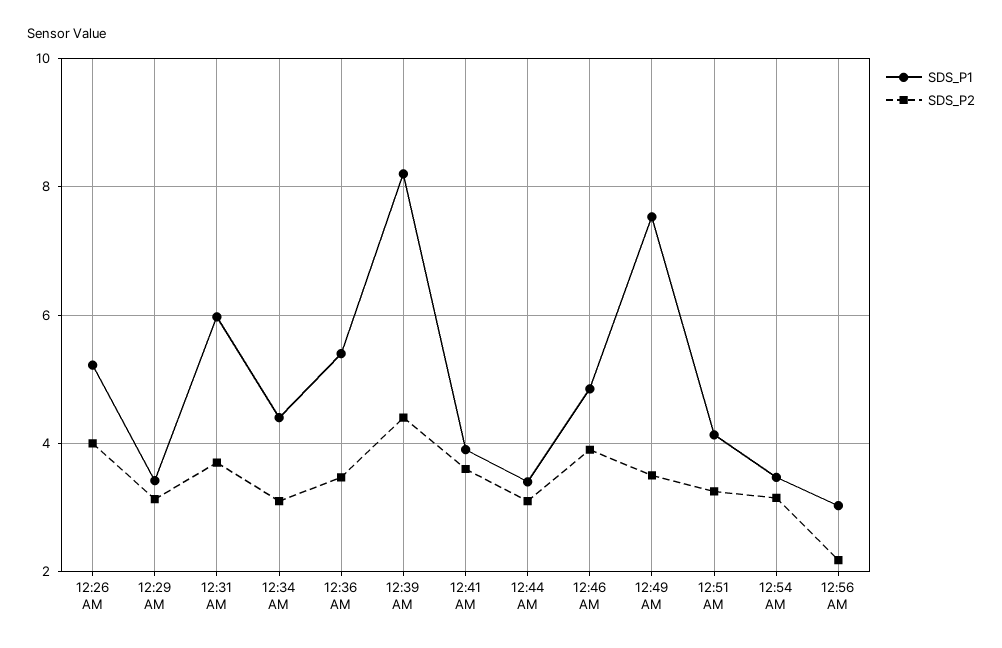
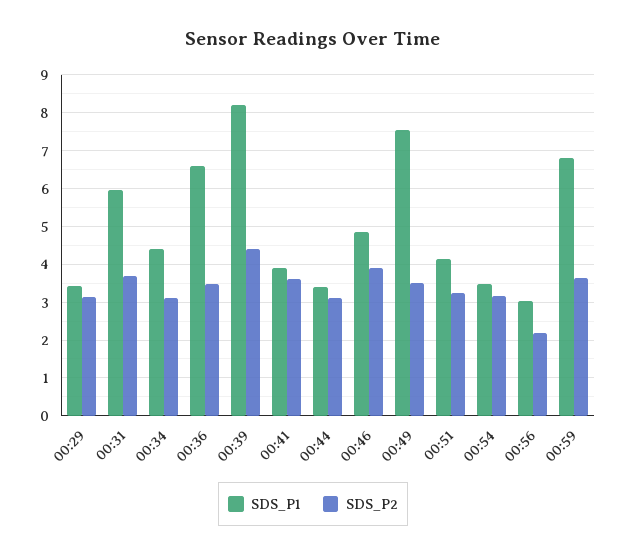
SDS_P1, 12:26 AM: 5.2 -> none
SDS_P2, 12:26 AM: 4 -> none
SDS_P1, 12:36 AM: 5.4 -> 6.6
SDS_P1, 00:59: none -> 6.8
SDS_P2, 00:59: none -> 3.6

